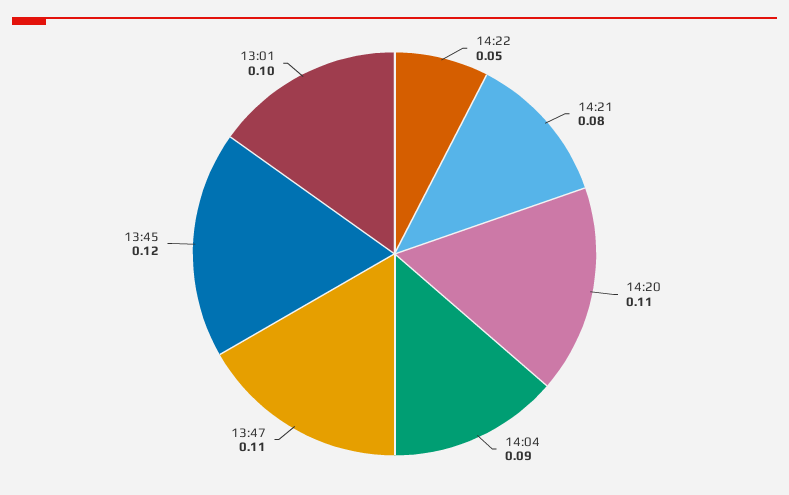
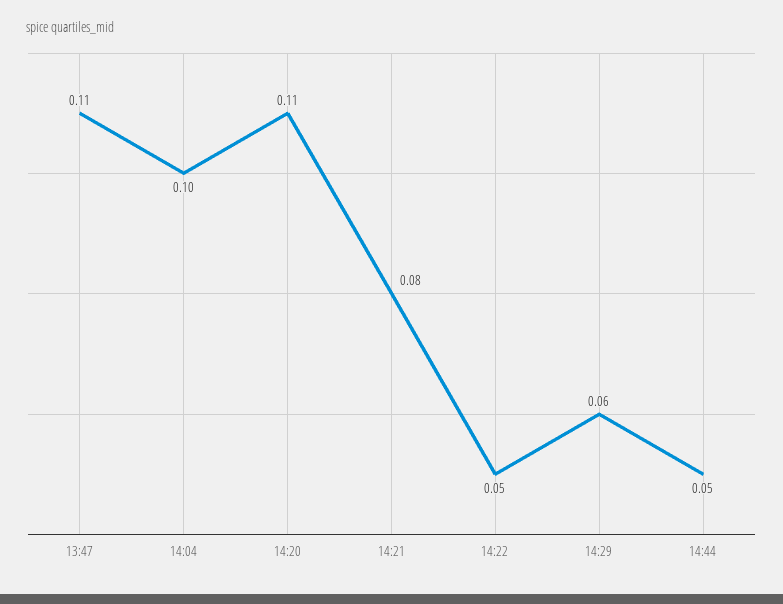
14:04: 0.09 -> 0.1
13:45: 0.12 -> none
13:01: 0.1 -> none
14:29: none -> 0.06
14:44: none -> 0.05

